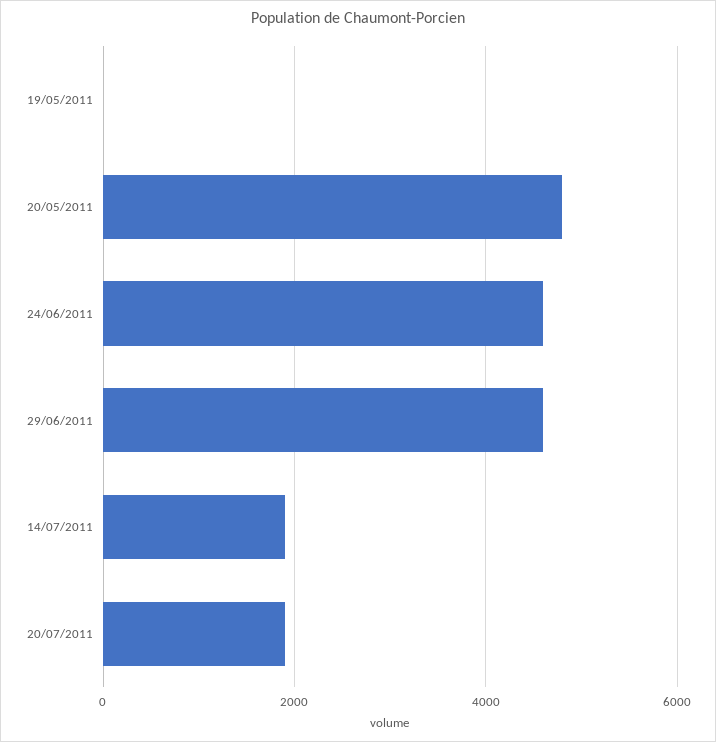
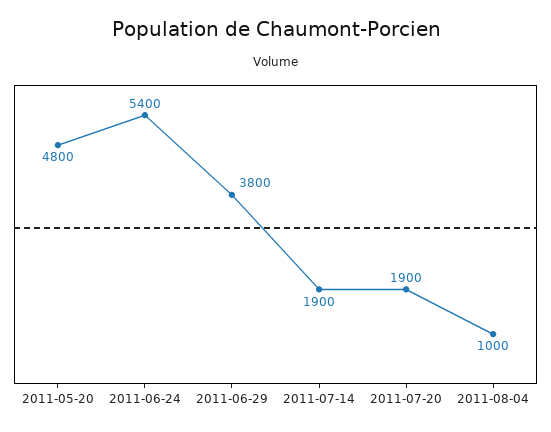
19/05/2011: 0 -> none
24/06/2011: 4600 -> 5400
29/06/2011: 4600 -> 3800
2011-08-04: none -> 1000

